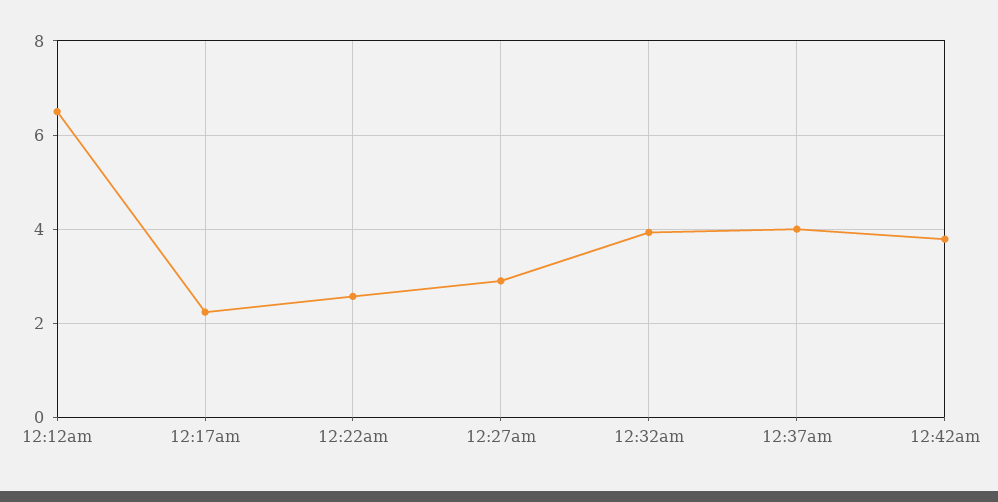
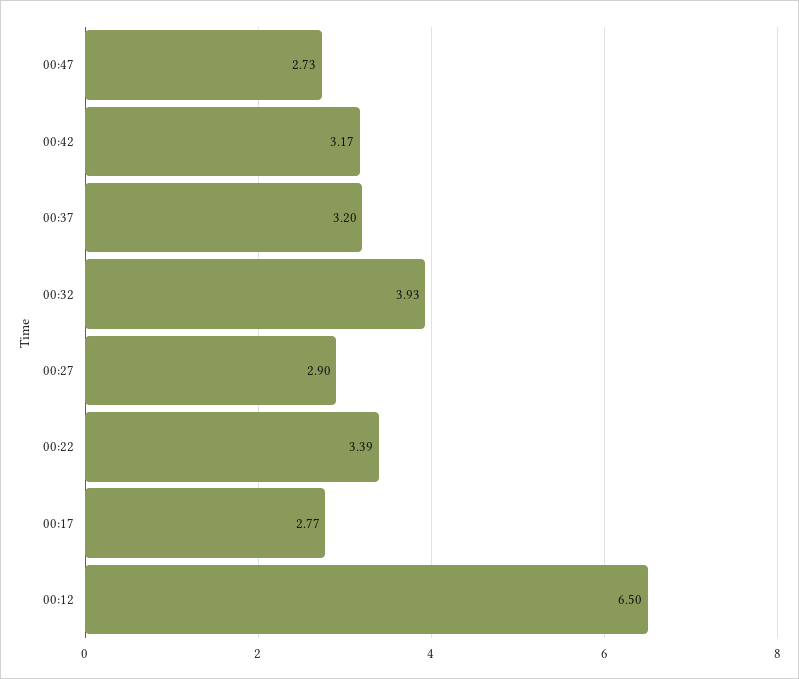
12:17am: 2.2 -> 2.77
12:22am: 2.6 -> 3.39
12:37am: 4 -> 3.2
12:42am: 3.8 -> 3.17
00:47: none -> 2.73

